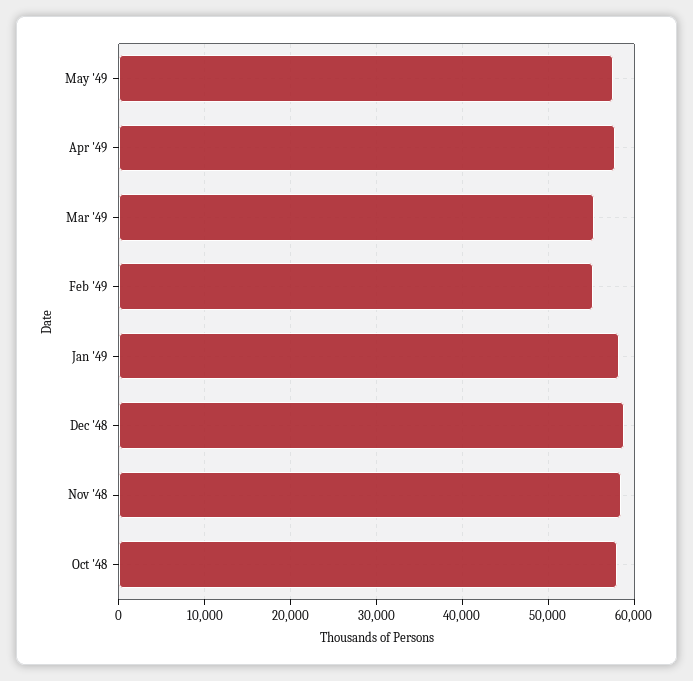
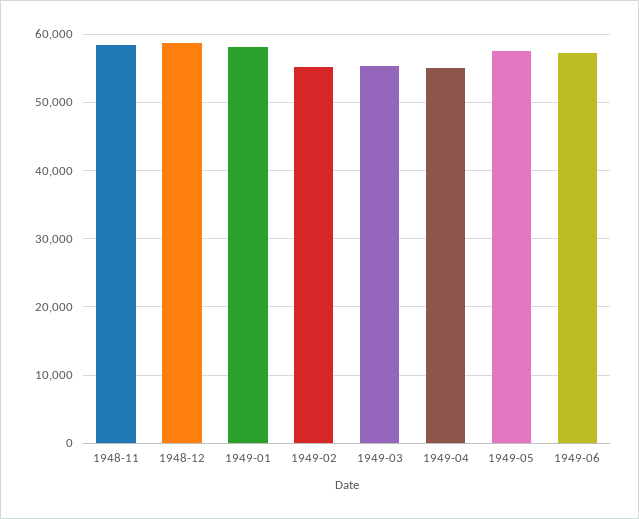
Apr '49: 58000 -> 55000
Oct '48: 58000 -> none
1949-06: none -> 57000

